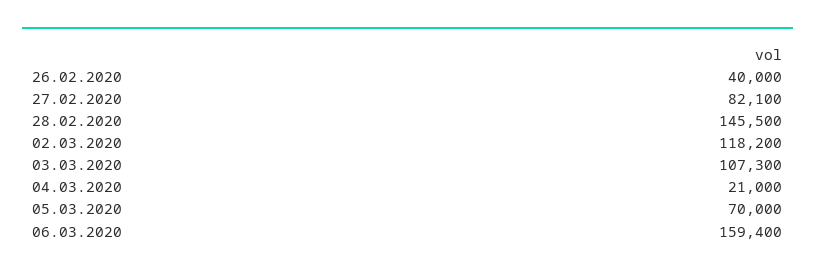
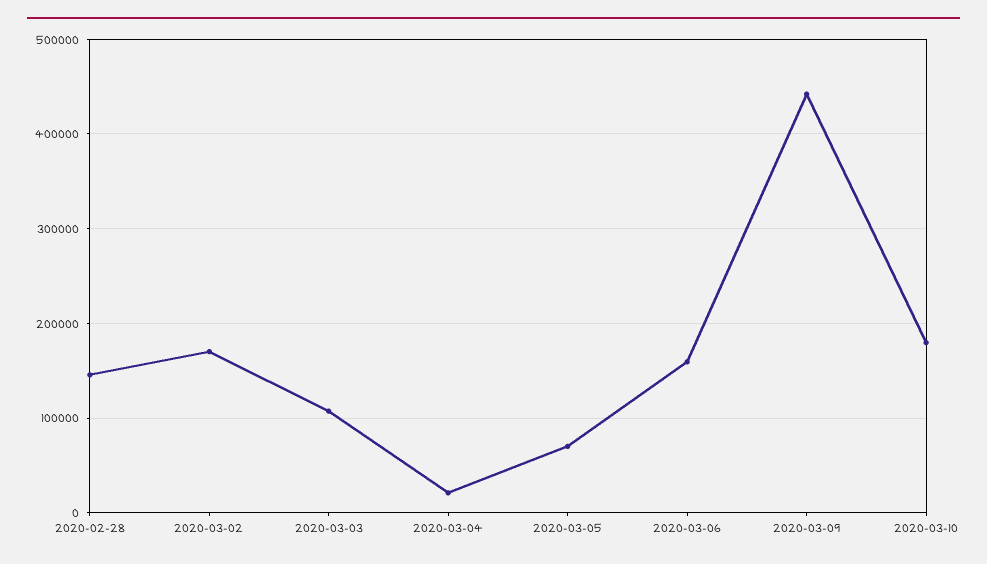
26.02.2020: 40000 -> none
27.02.2020: 82100 -> none
02.03.2020: 118200 -> 170000
2020-03-09: none -> 440000
2020-03-10: none -> 180000

